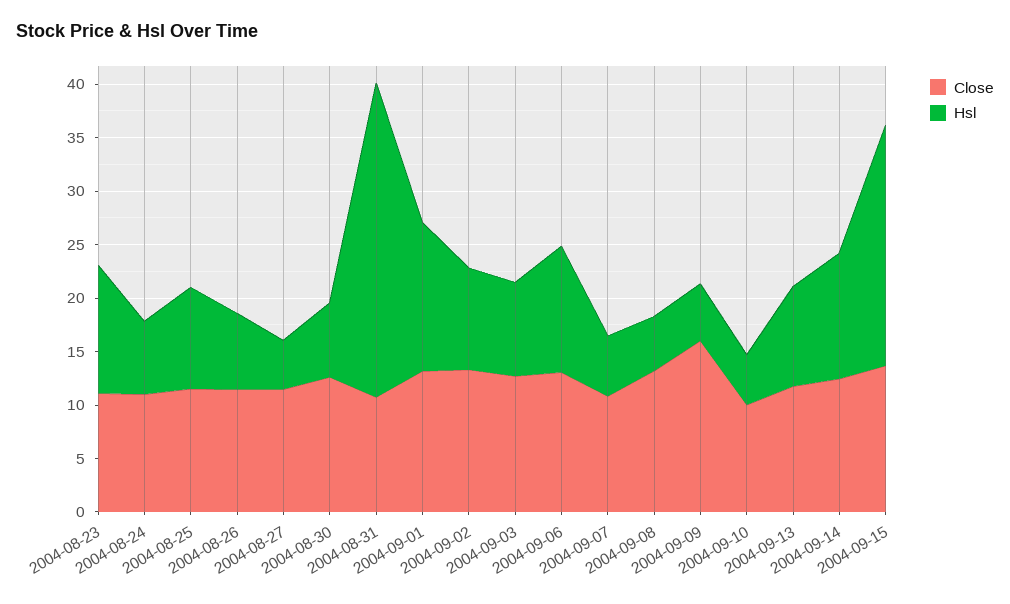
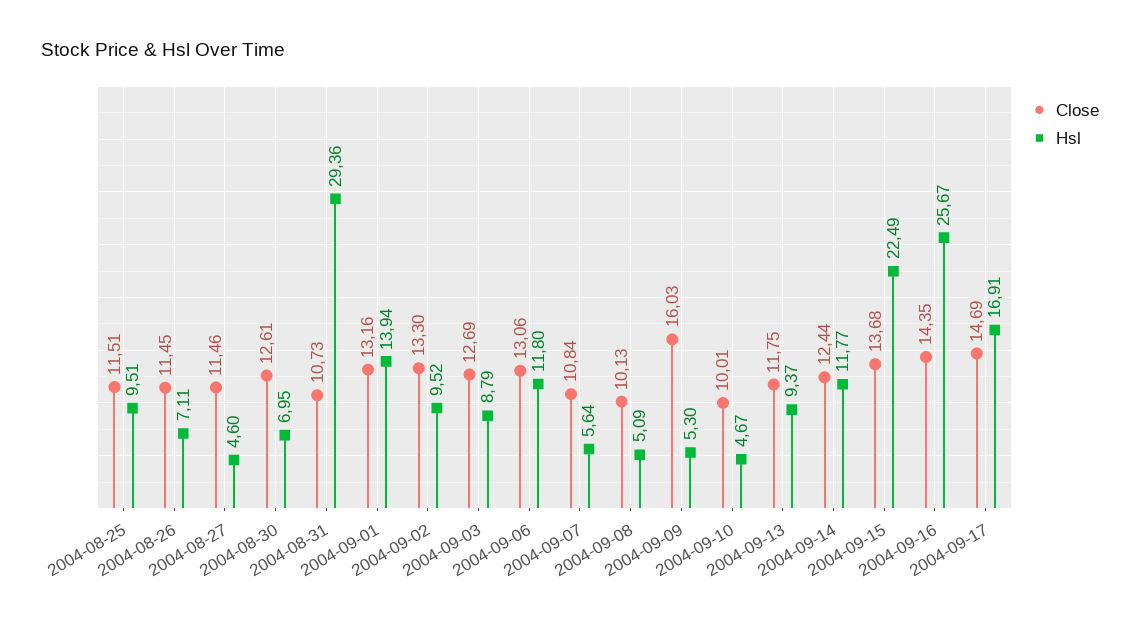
Close, 2004-08-23: 11 -> none
Hsl, 2004-08-23: 12 -> none
Close, 2004-08-24: 11 -> none
Hsl, 2004-08-24: 7 -> none
Close, 2004-09-08: 13 -> 10.13
Close, 2004-09-16: none -> 14.35
Hsl, 2004-09-16: none -> 25.67
Close, 2004-09-17: none -> 14.69
Hsl, 2004-09-17: none -> 16.91

